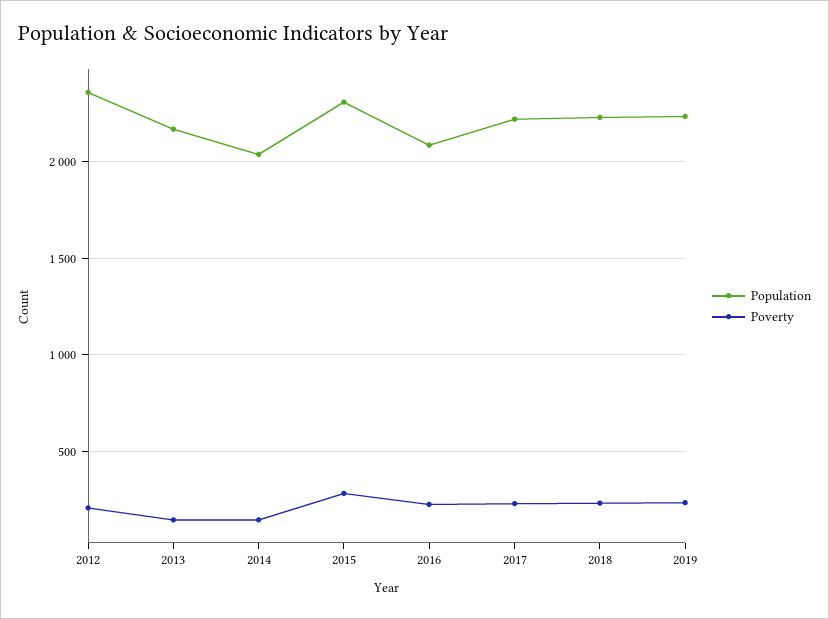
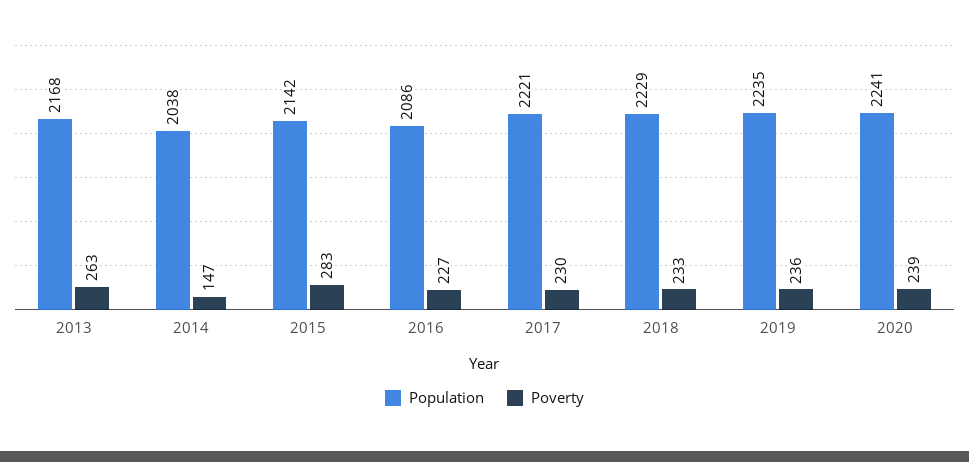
Population, 2012: 2350 -> none
Poverty, 2012: 200 -> none
Poverty, 2013: 150 -> 263
Population, 2015: 2300 -> 2142
Population, 2020: none -> 2241
Poverty, 2020: none -> 239

